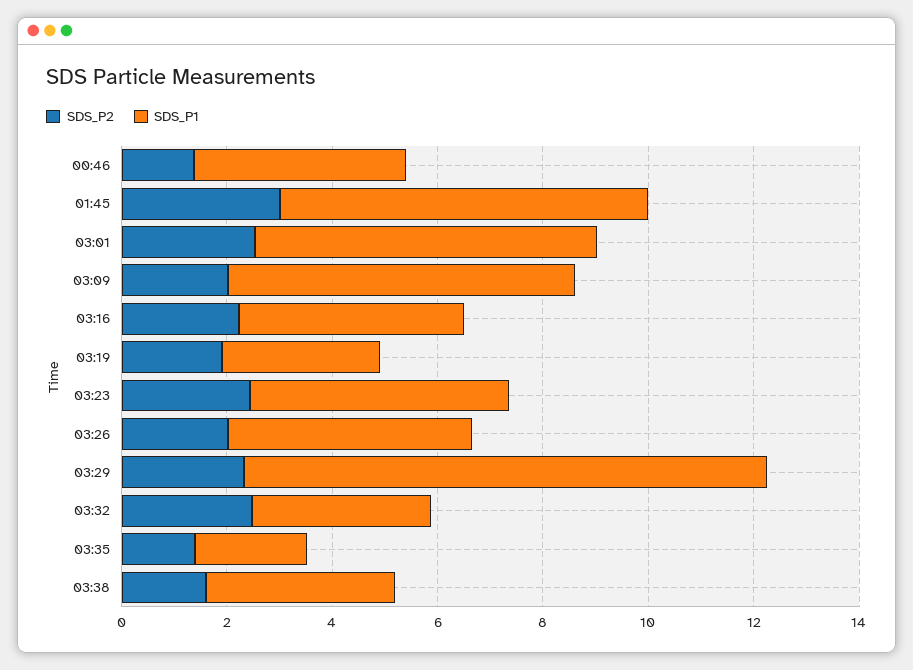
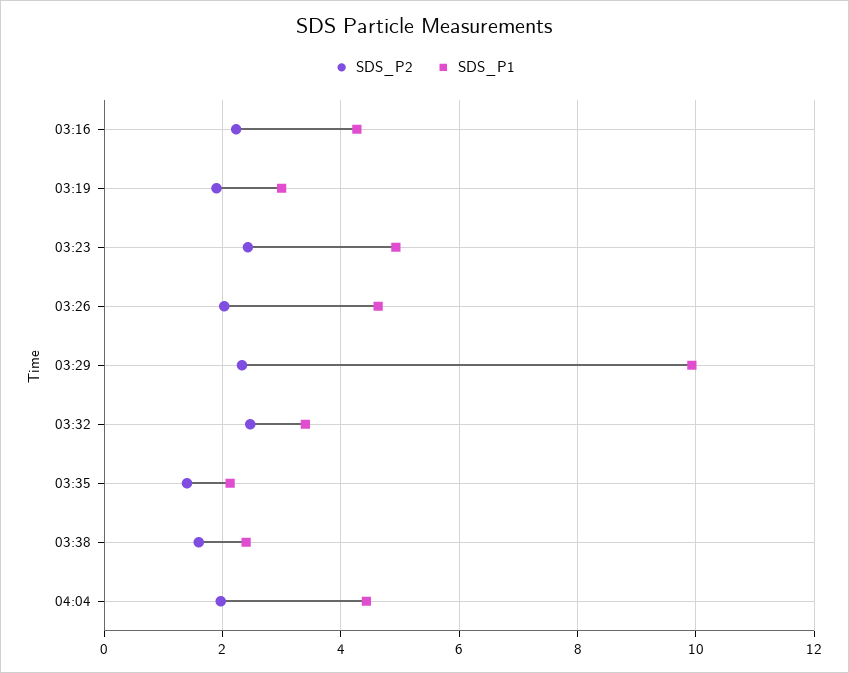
SDS_P2, 00:46: 1.5 -> none
SDS_P1, 00:46: 4 -> none
SDS_P2, 01:45: 3 -> none
SDS_P1, 01:45: 7 -> none
SDS_P2, 03:01: 2.5 -> none
SDS_P1, 03:01: 6.5 -> none
SDS_P2, 03:09: 2 -> none
SDS_P1, 03:09: 6.5 -> none
SDS_P1, 03:38: 3.5 -> 2.4
SDS_P2, 04:04: none -> 2
SDS_P1, 04:04: none -> 4.4

